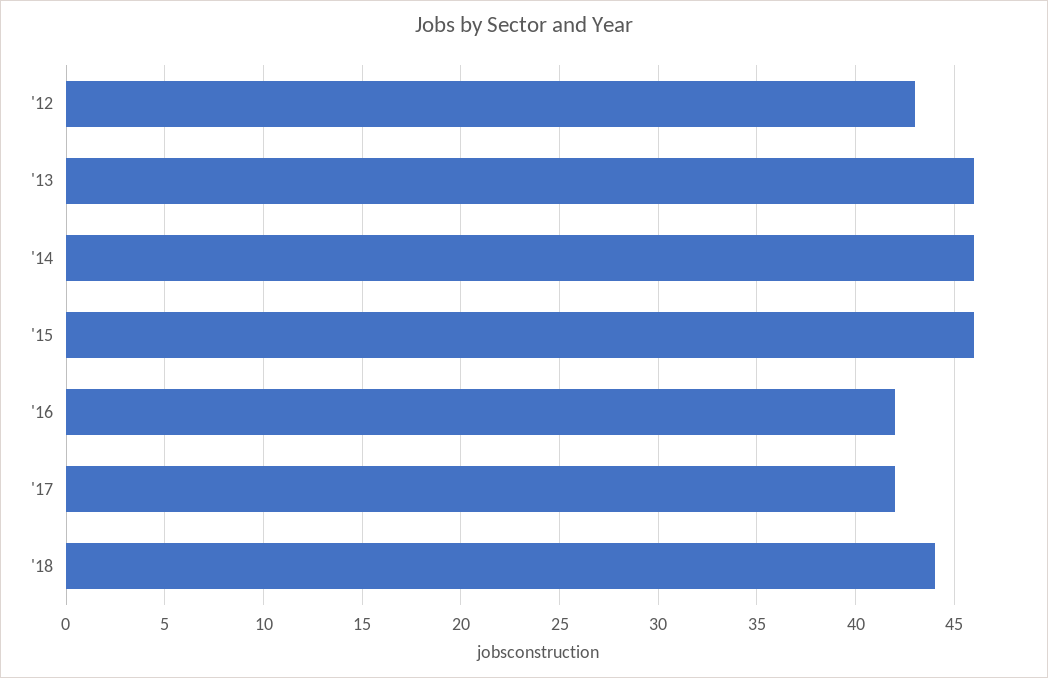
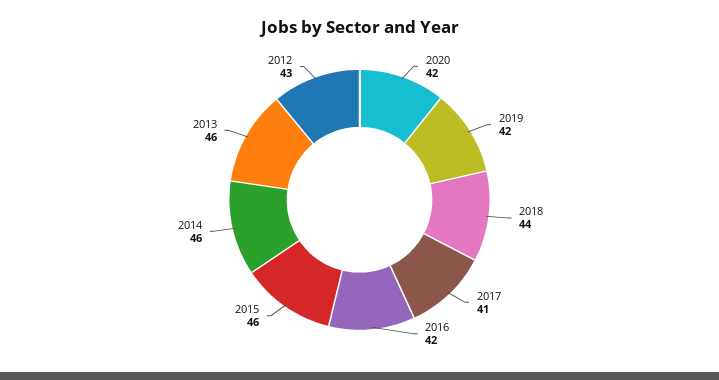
'17: 42 -> 41
2020: none -> 42
2019: none -> 42

